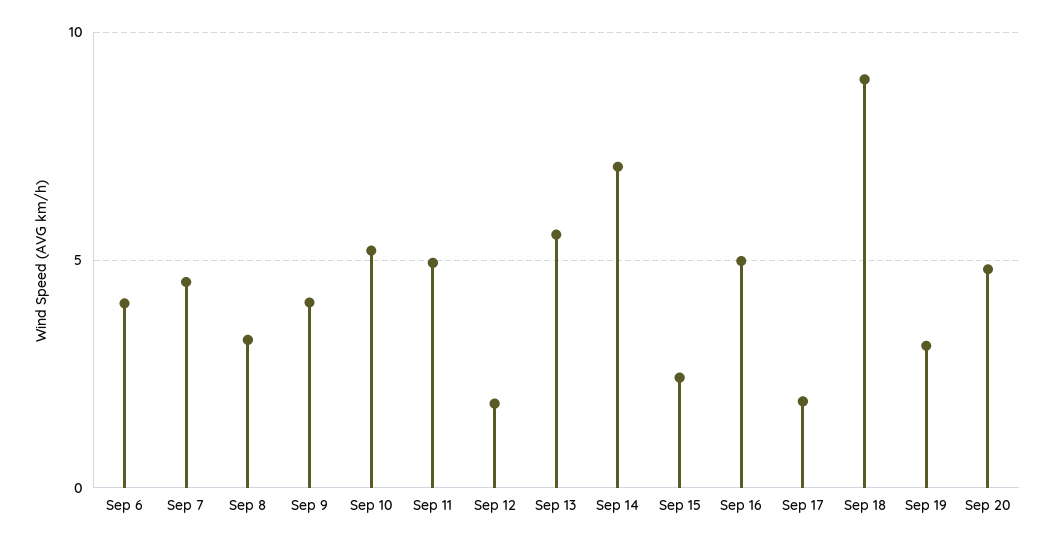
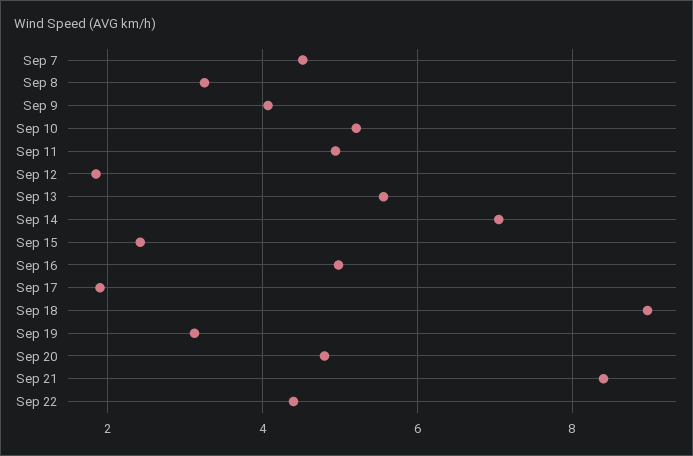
Sep 6: 4 -> none
Sep 21: none -> 8.4
Sep 22: none -> 4.4

